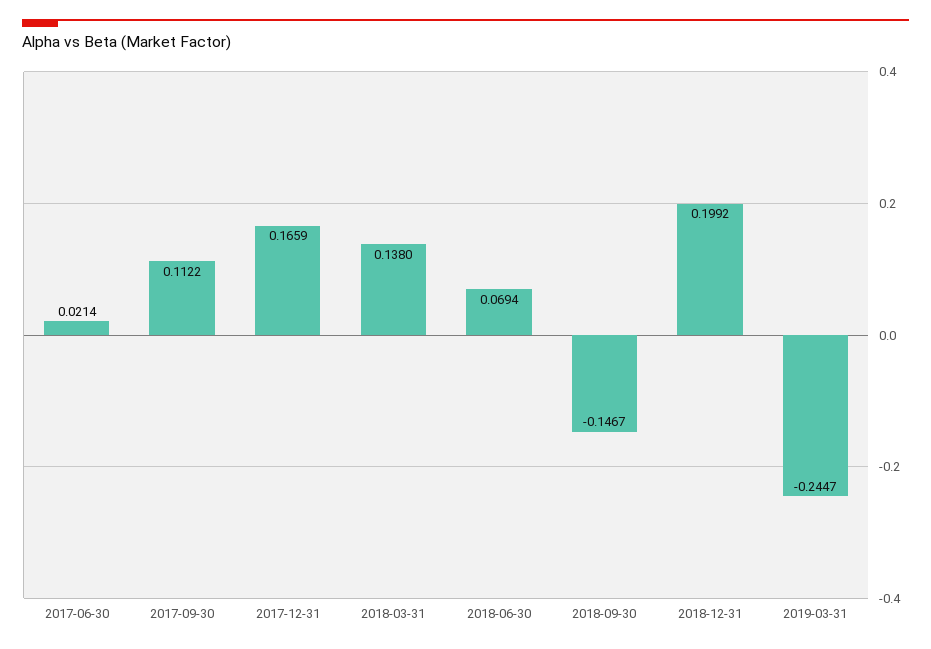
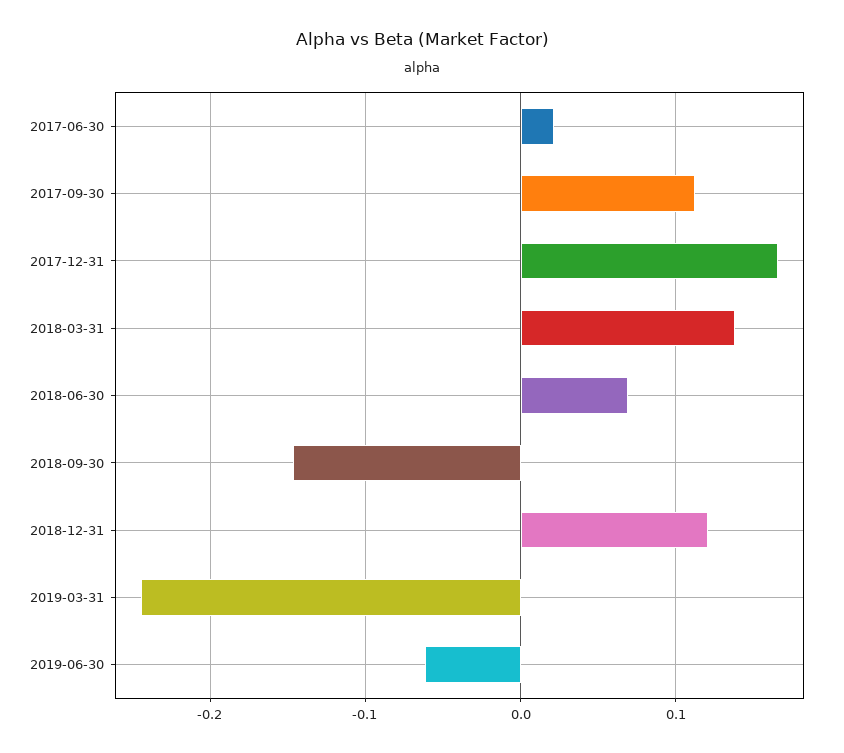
2018-12-31: 0.1992 -> 0.12
2019-06-30: none -> -0.06

